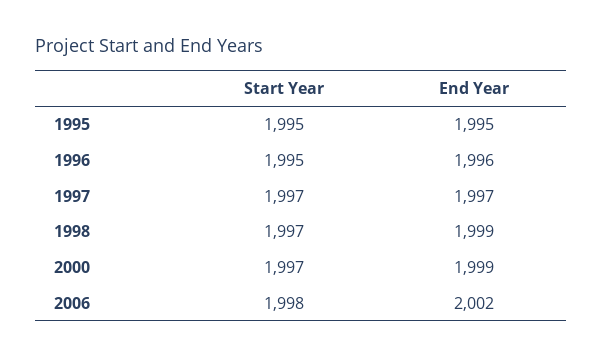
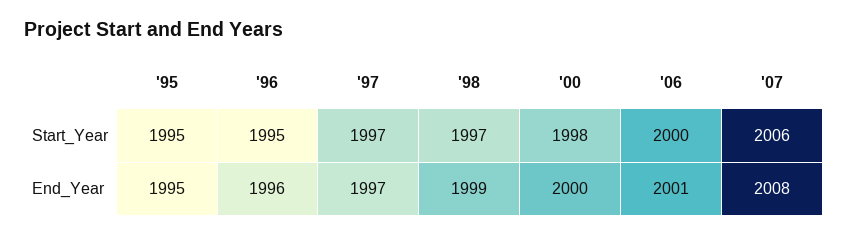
Start Year, 2000: 1997 -> 1998
End Year, 2000: 1999 -> 2000
Start Year, 2006: 1998 -> 2000
End Year, 2006: 2002 -> 2001
Start Year, '07: none -> 2006
End Year, '07: none -> 2008

